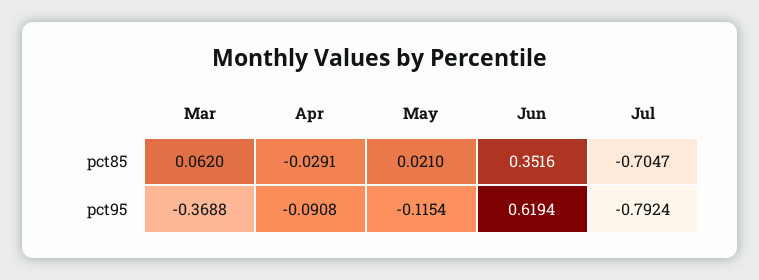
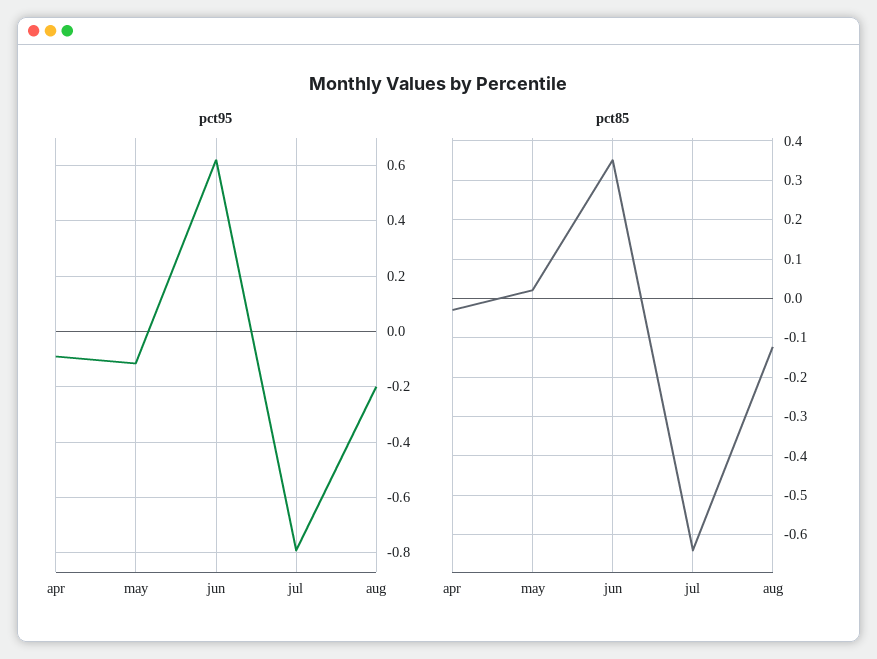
pct85, Mar: 0.062 -> none
pct85, Jul: -0.7047 -> -0.64
pct95, Mar: -0.3688 -> none
pct95, aug: none -> -0.2
pct85, aug: none -> -0.12

